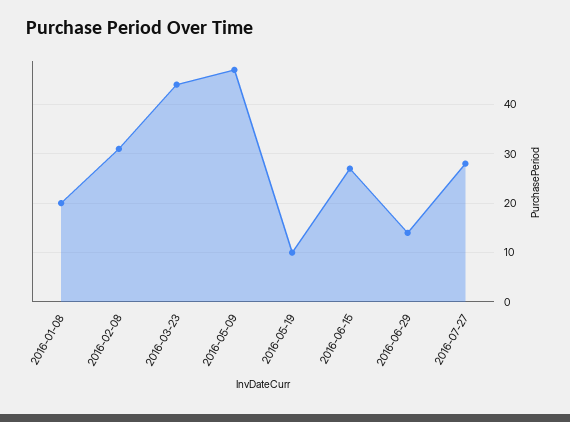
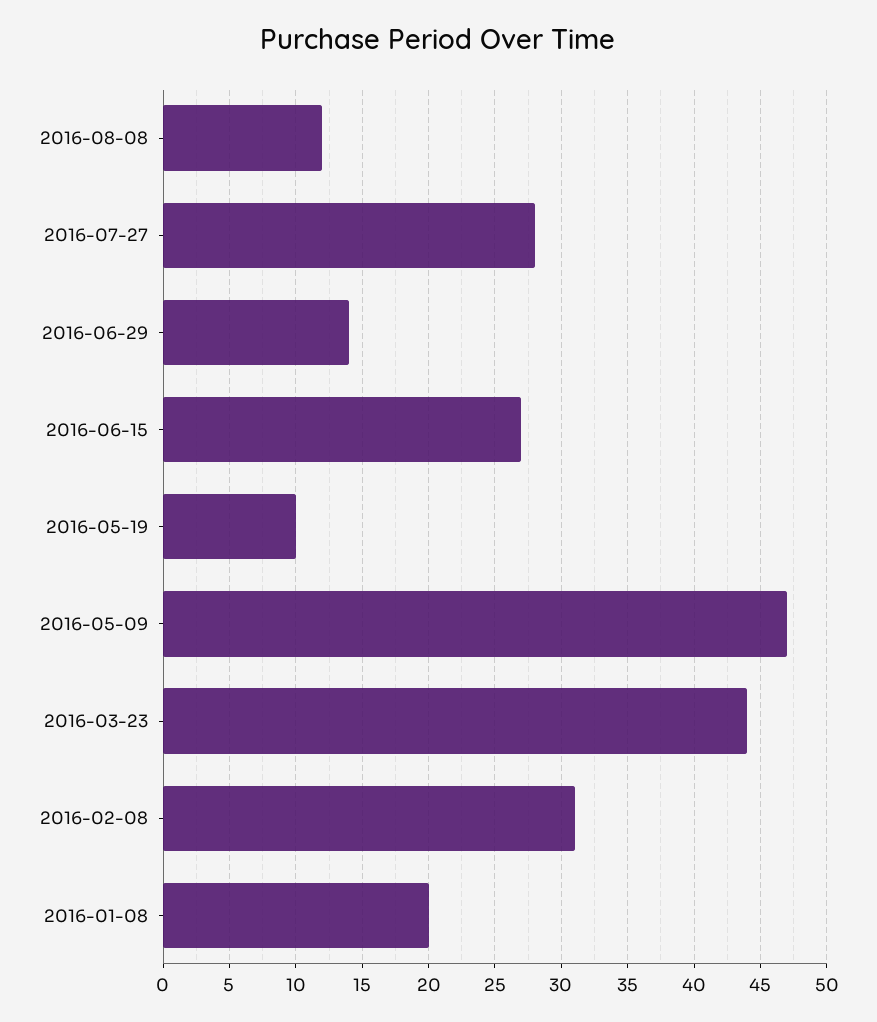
2016-08-08: none -> 12

